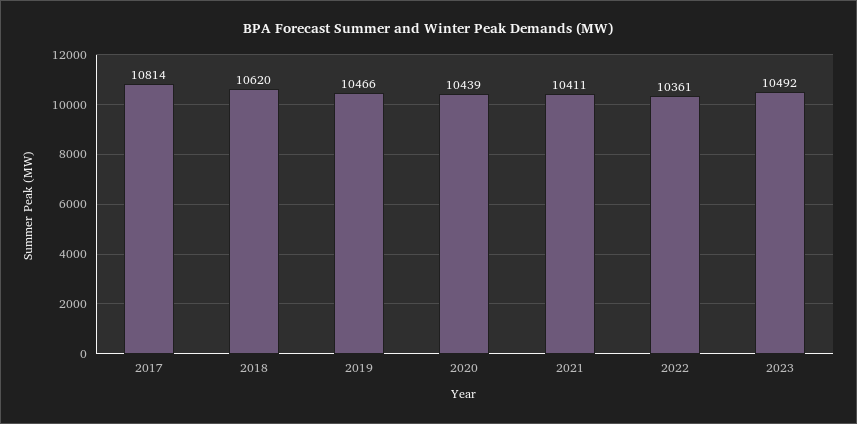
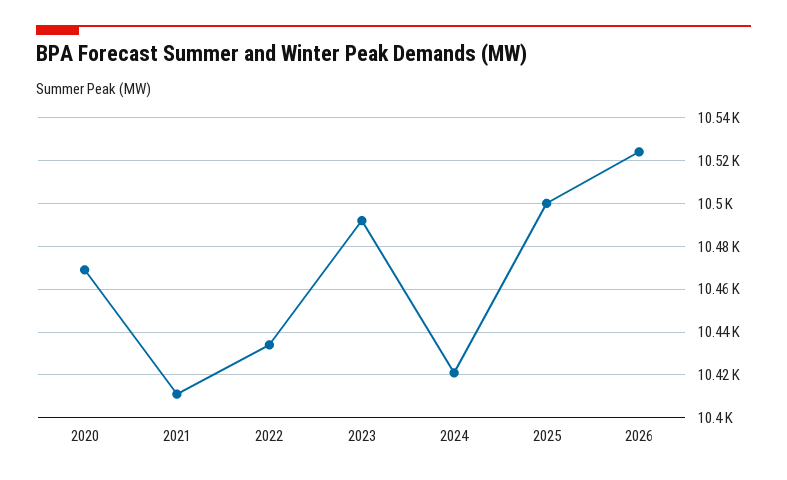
2017: 10814 -> none
2018: 10620 -> none
2019: 10466 -> none
2020: 10439 -> 10470
2022: 10361 -> 10435
2024: none -> 10420
2025: none -> 10500
2026: none -> 10525

